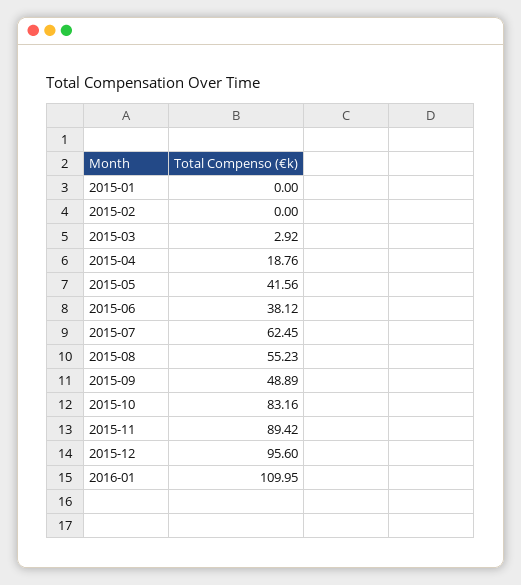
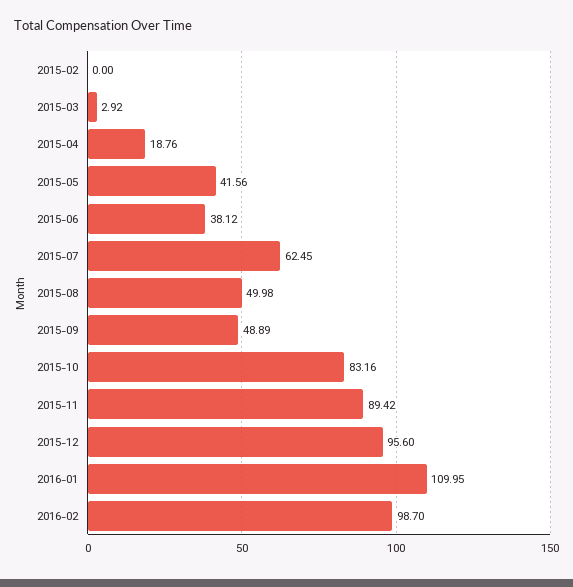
2015-01: 0 -> none
2015-08: 55.23 -> 49.98
2016-02: none -> 98.7

